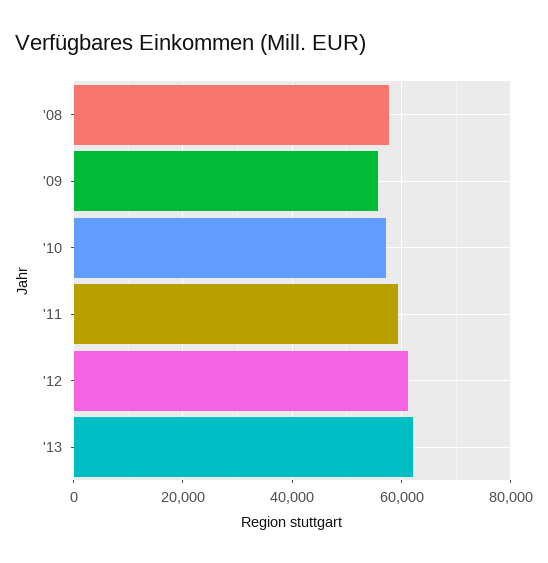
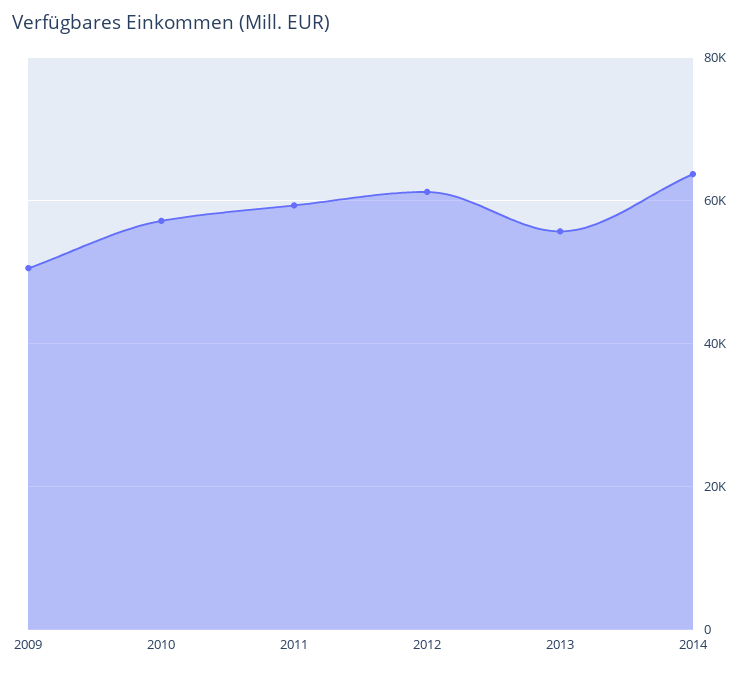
'08: 58000 -> none
'09: 56000 -> 50000
'13: 62000 -> 56000
2014: none -> 64000

